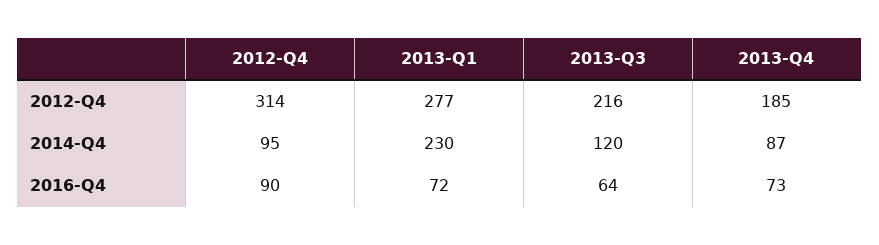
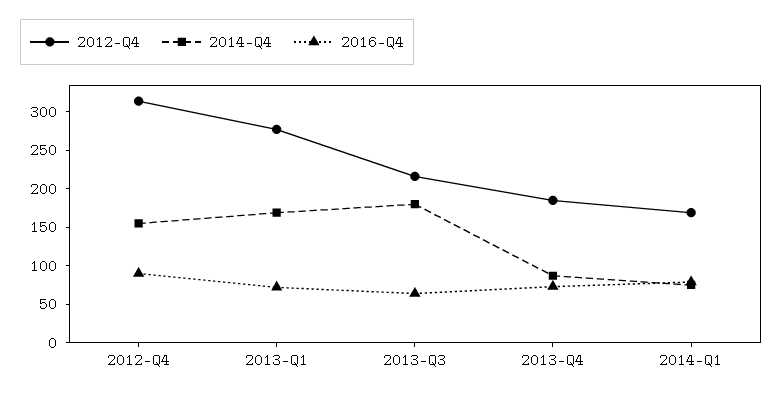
2014-Q4, 2012-Q4: 95 -> 150
2014-Q4, 2013-Q1: 230 -> 175
2014-Q4, 2013-Q3: 120 -> 175
2012-Q4, 2014-Q1: none -> 175
2014-Q4, 2014-Q1: none -> 75
2016-Q4, 2014-Q1: none -> 75

